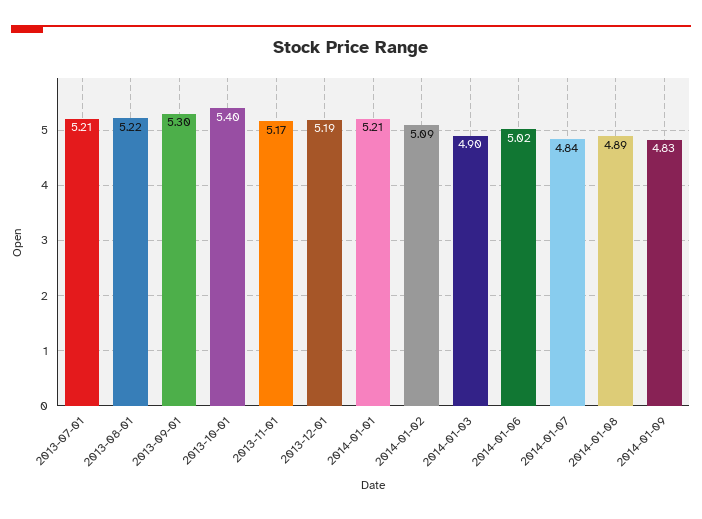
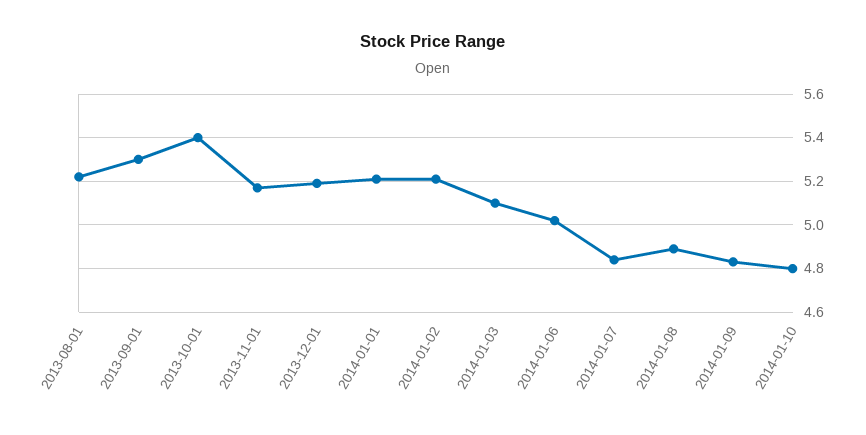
2013-07-01: 5.21 -> none
2014-01-02: 5.09 -> 5.2
2014-01-03: 4.9 -> 5.1
2014-01-10: none -> 4.8

